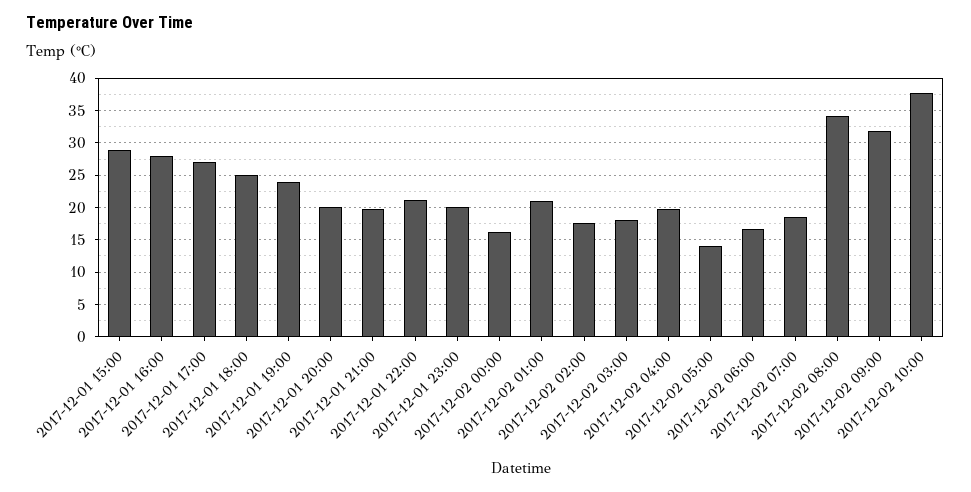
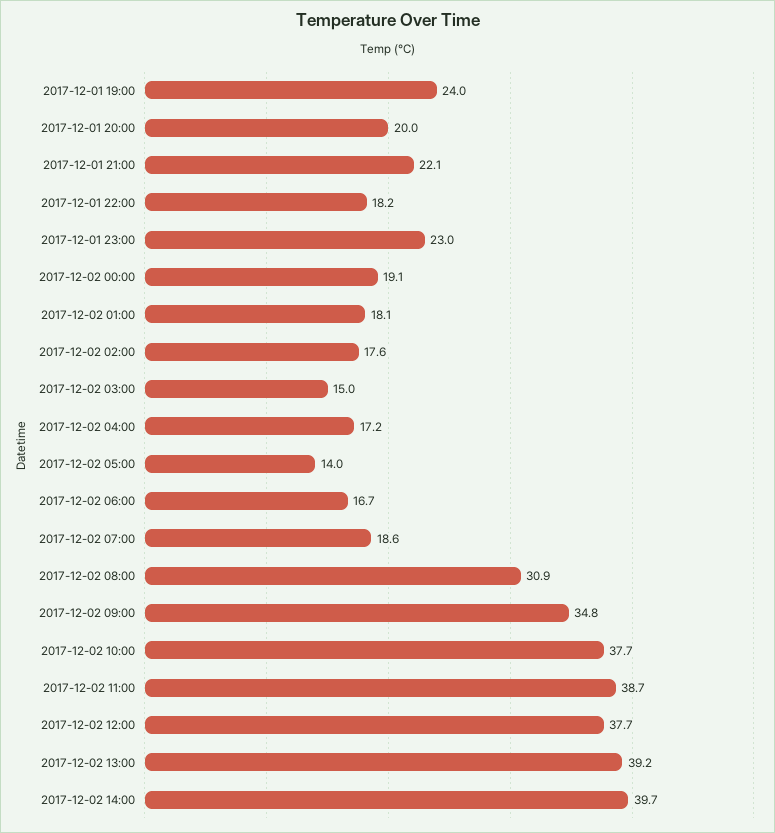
2017-12-01 15:00: 29 -> none
2017-12-01 16:00: 28 -> none
2017-12-01 17:00: 27 -> none
2017-12-01 18:00: 25 -> none
2017-12-01 21:00: 20 -> 22.1
2017-12-01 22:00: 21 -> 18.2
2017-12-01 23:00: 20 -> 23
2017-12-02 00:00: 16 -> 19.1
2017-12-02 01:00: 21 -> 18.1
2017-12-02 03:00: 18 -> 15
2017-12-02 04:00: 20 -> 17.2
2017-12-02 08:00: 34 -> 30.9
2017-12-02 09:00: 32 -> 34.8
2017-12-02 11:00: none -> 38.7
2017-12-02 12:00: none -> 37.7
2017-12-02 13:00: none -> 39.2
2017-12-02 14:00: none -> 39.7

